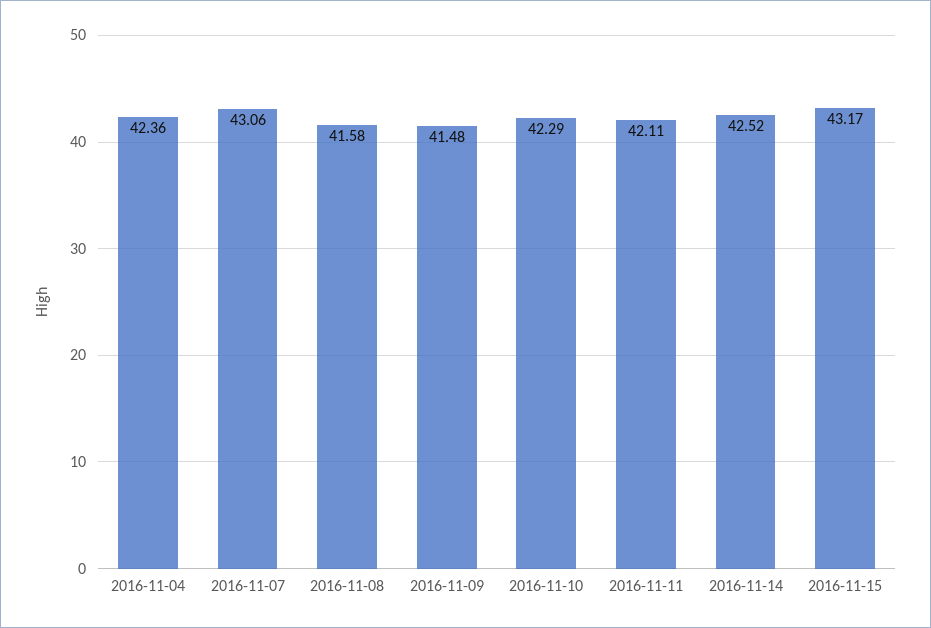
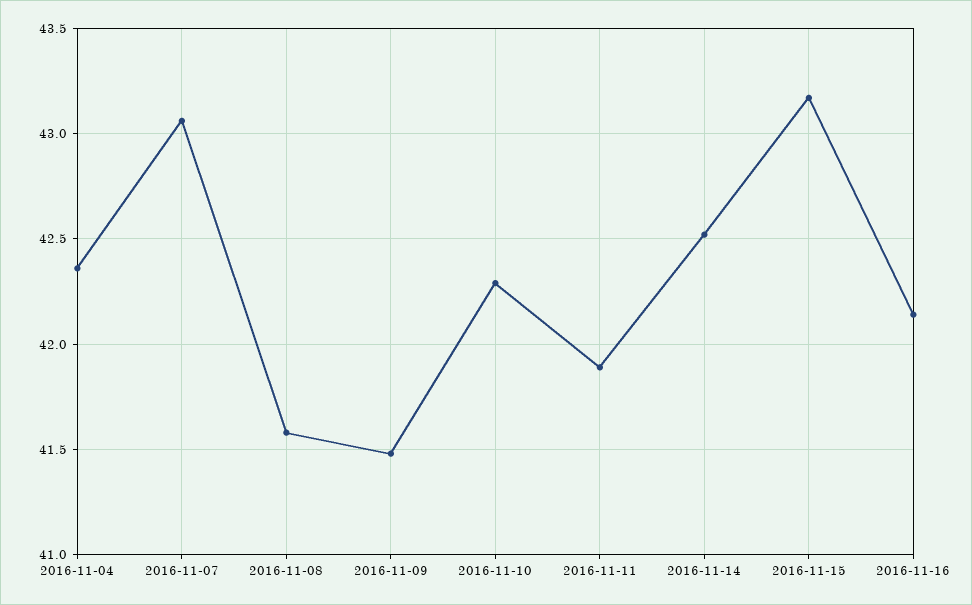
2016-11-11: 42.11 -> 41.9
2016-11-16: none -> 42.15

